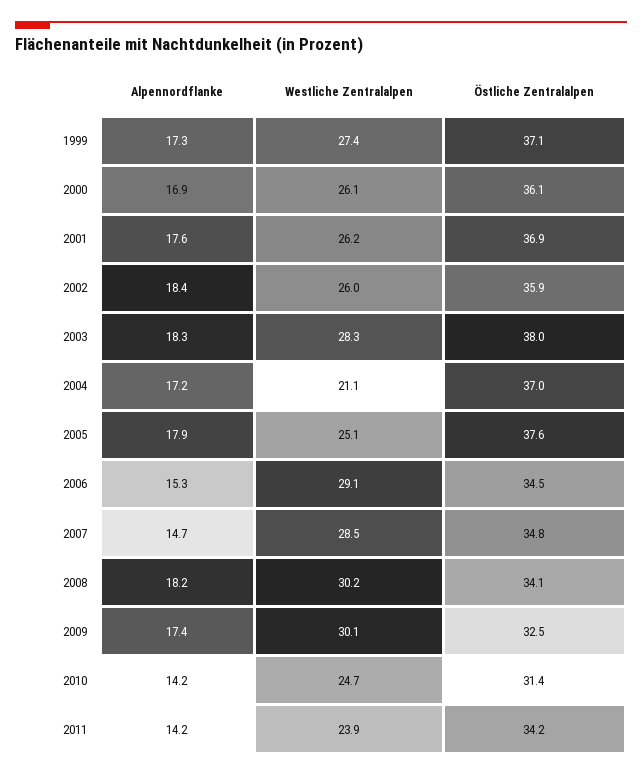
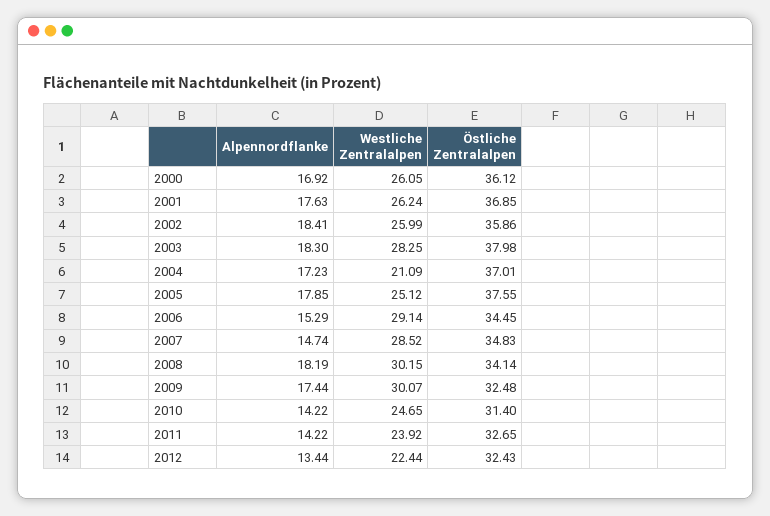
Alpennordflanke, 1999: 17.3 -> none
Westliche Zentralalpen, 1999: 27.4 -> none
Östliche Zentralalpen, 1999: 37.1 -> none
Östliche Zentralalpen, 2011: 34.2 -> 32.65
Alpennordflanke, 2012: none -> 13.44
Westliche Zentralalpen, 2012: none -> 22.44
Östliche Zentralalpen, 2012: none -> 32.43

